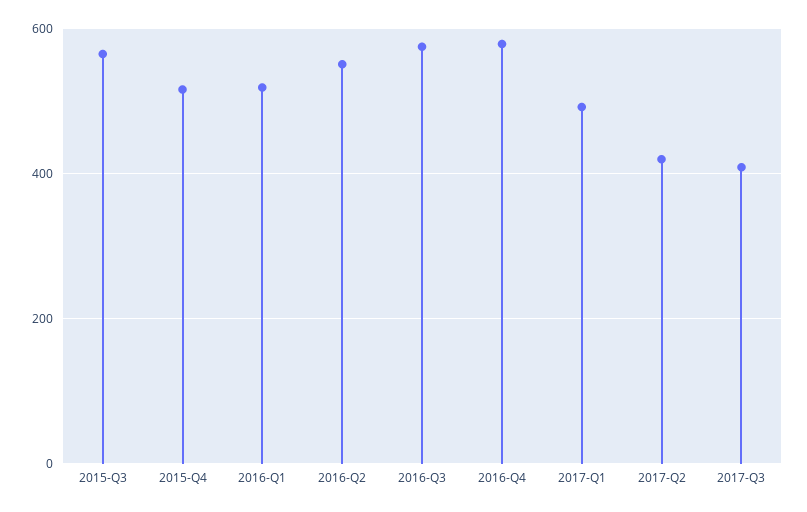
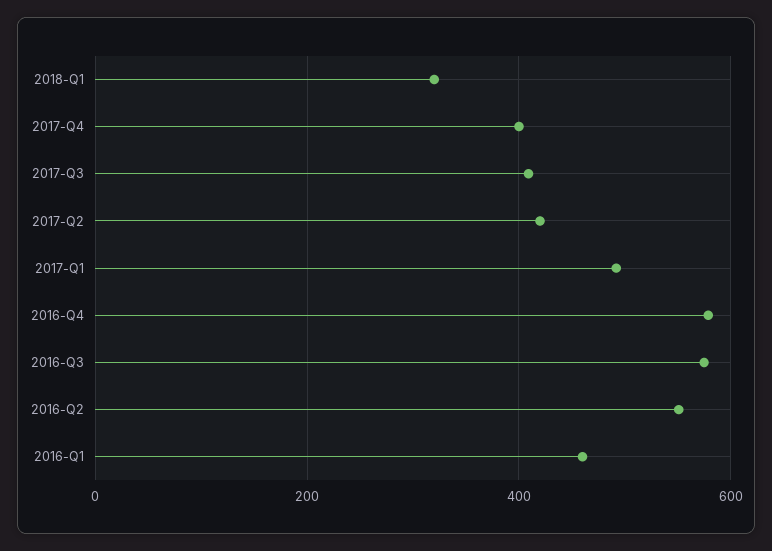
2015-Q3: 560 -> none
2015-Q4: 520 -> none
2016-Q1: 520 -> 460
2018-Q1: none -> 320
2017-Q4: none -> 400

